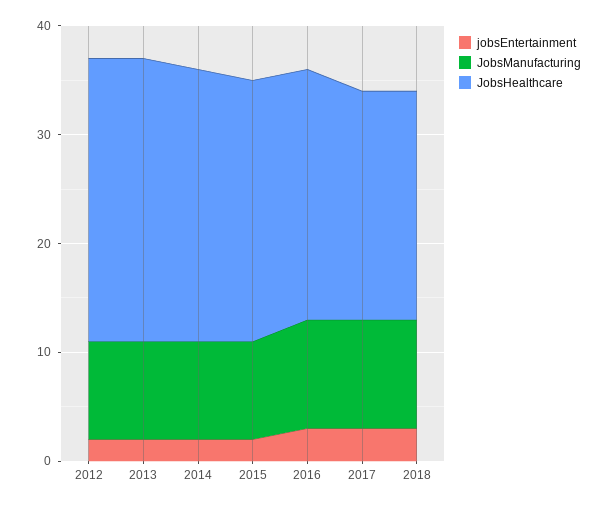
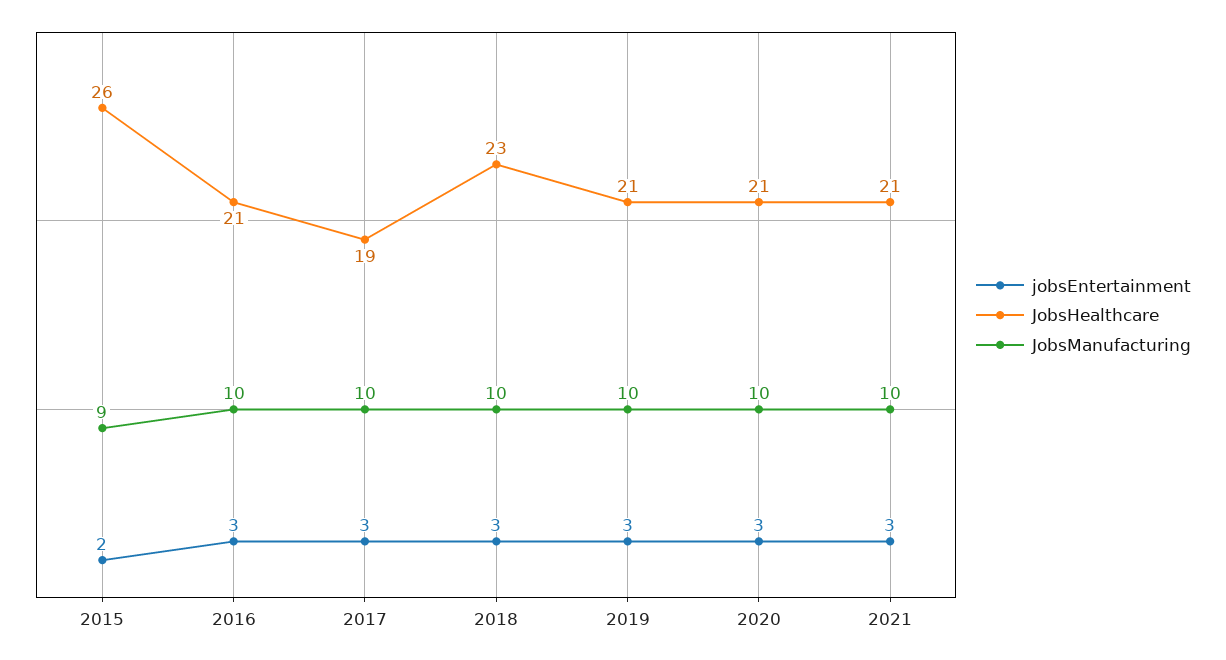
jobsEntertainment, 2012: 2 -> none
JobsManufacturing, 2012: 9 -> none
JobsHealthcare, 2012: 26 -> none
jobsEntertainment, 2013: 2 -> none
JobsManufacturing, 2013: 9 -> none
JobsHealthcare, 2013: 26 -> none
jobsEntertainment, 2014: 2 -> none
JobsManufacturing, 2014: 9 -> none
JobsHealthcare, 2014: 25 -> none
JobsHealthcare, 2015: 24 -> 26
JobsHealthcare, 2016: 23 -> 21
JobsHealthcare, 2017: 21 -> 19
JobsHealthcare, 2018: 21 -> 23
jobsEntertainment, 2019: none -> 3
JobsHealthcare, 2019: none -> 21
JobsManufacturing, 2019: none -> 10
jobsEntertainment, 2020: none -> 3
JobsHealthcare, 2020: none -> 21
JobsManufacturing, 2020: none -> 10
jobsEntertainment, 2021: none -> 3
JobsHealthcare, 2021: none -> 21
JobsManufacturing, 2021: none -> 10

